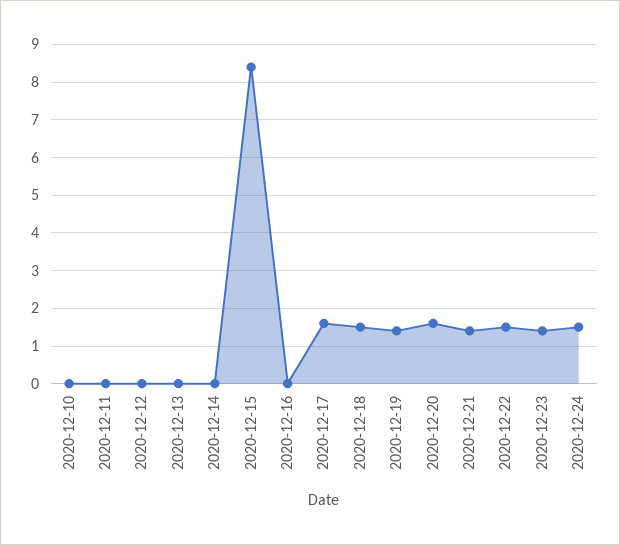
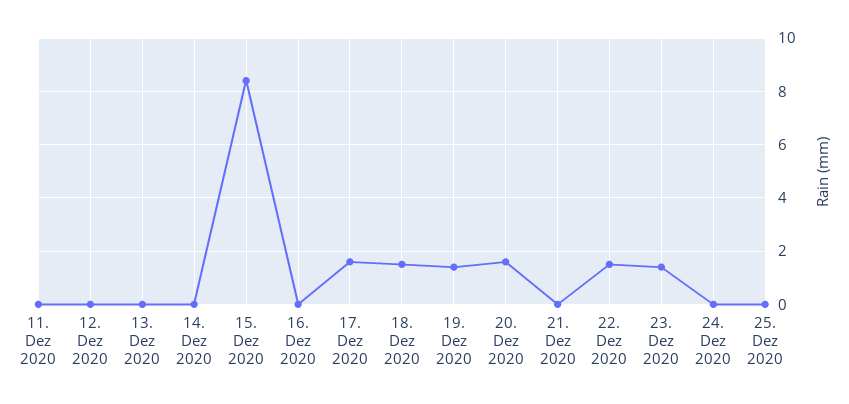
2020-12-10: 0 -> none
2020-12-21: 1.5 -> 0
2020-12-24: 1.5 -> 0
25. Dez 2020: none -> 0

